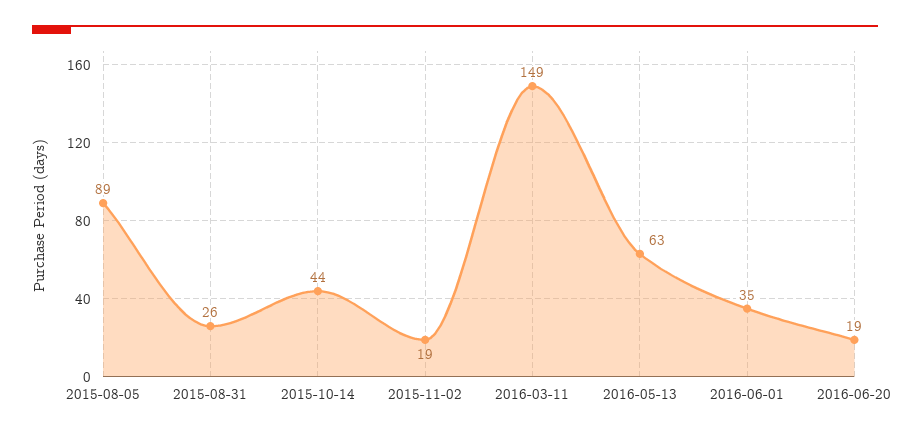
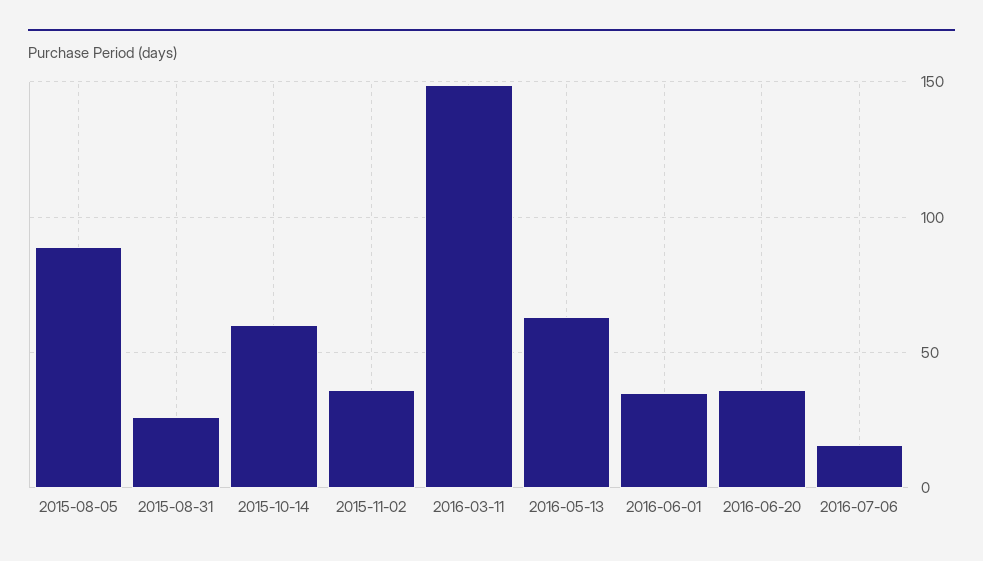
2015-10-14: 44 -> 60
2015-11-02: 19 -> 35
2016-06-20: 19 -> 35
2016-07-06: none -> 15

